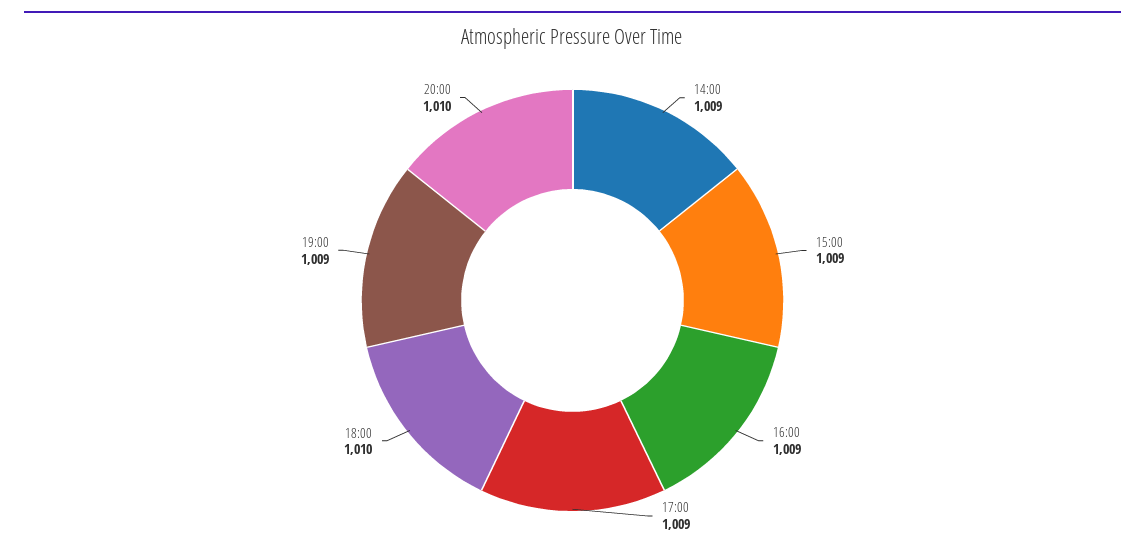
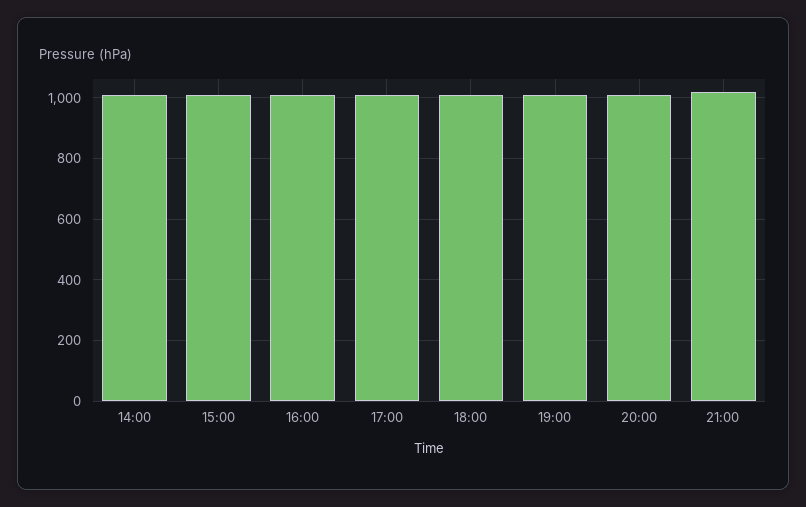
21:00: none -> 1020

